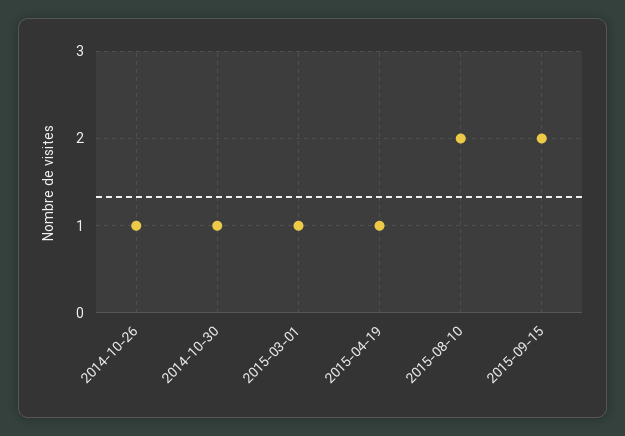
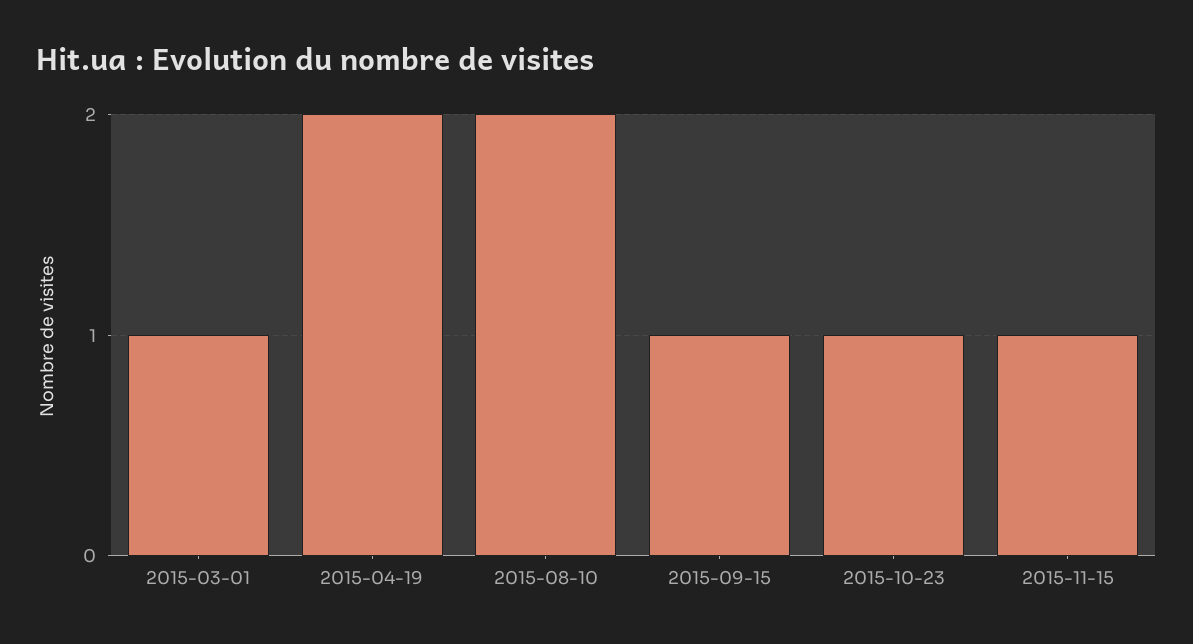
2014-10-26: 1 -> none
2014-10-30: 1 -> none
2015-04-19: 1 -> 2
2015-09-15: 2 -> 1
2015-10-23: none -> 1
2015-11-15: none -> 1

